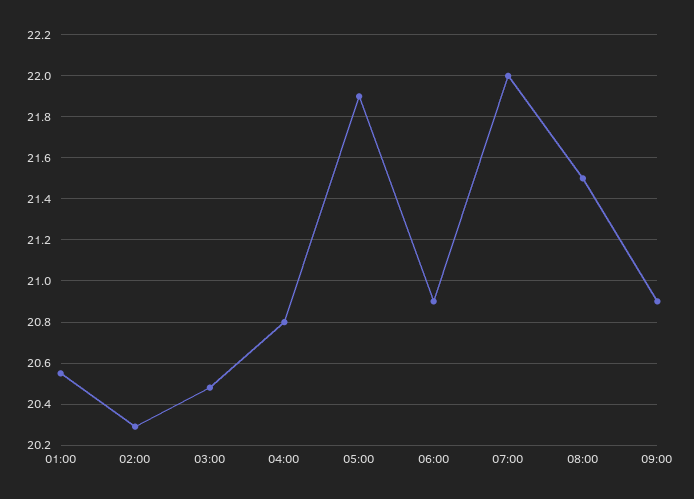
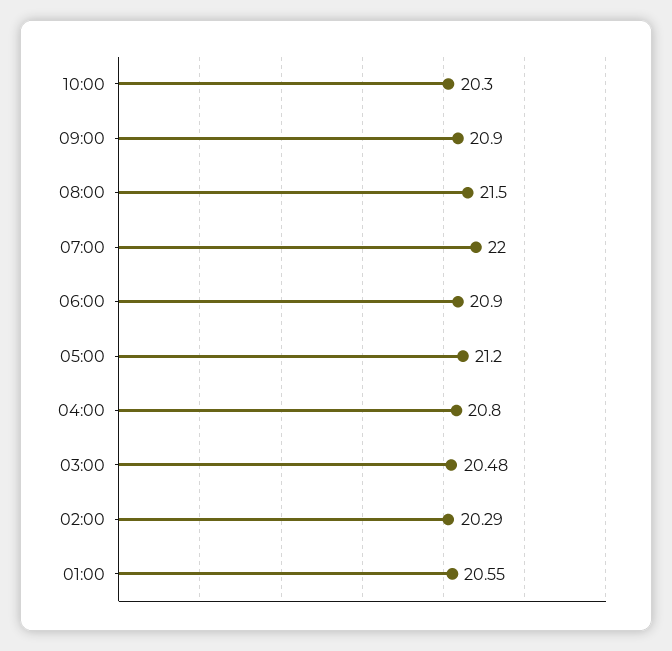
05:00: 21.9 -> 21.2
10:00: none -> 20.3

